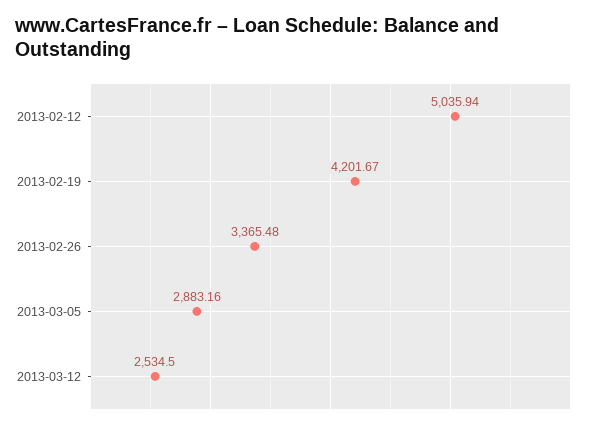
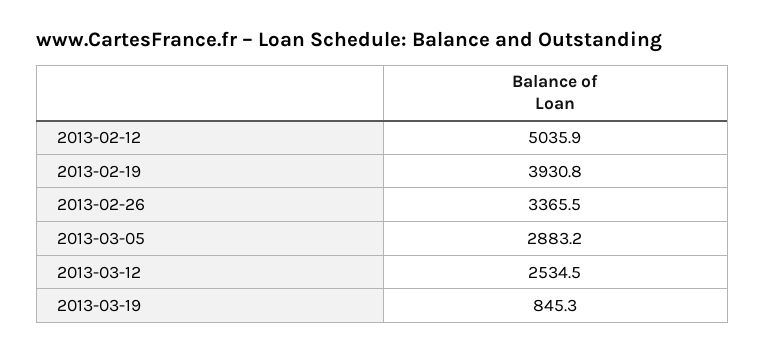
2013-02-19: 4201.67 -> 3930.8
2013-03-19: none -> 845.3

